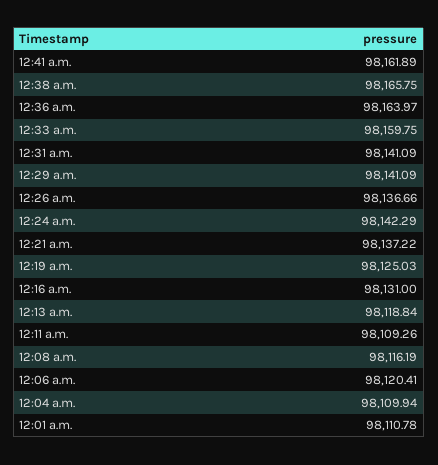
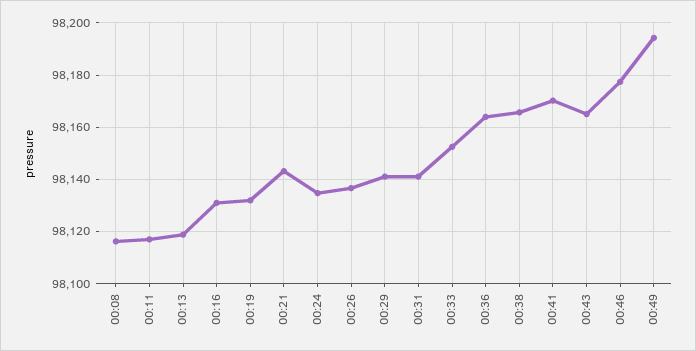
12:41 a.m.: 98161.89 -> 98170
12:33 a.m.: 98159.75 -> 98152.5
12:24 a.m.: 98142.29 -> 98135
12:21 a.m.: 98137.22 -> 98142.5
12:19 a.m.: 98125.03 -> 98132.5
12:11 a.m.: 98109.26 -> 98117.5
12:06 a.m.: 98120.41 -> none
12:04 a.m.: 98109.94 -> none
12:01 a.m.: 98110.78 -> none
00:43: none -> 98165
00:46: none -> 98177.5
00:49: none -> 98195

